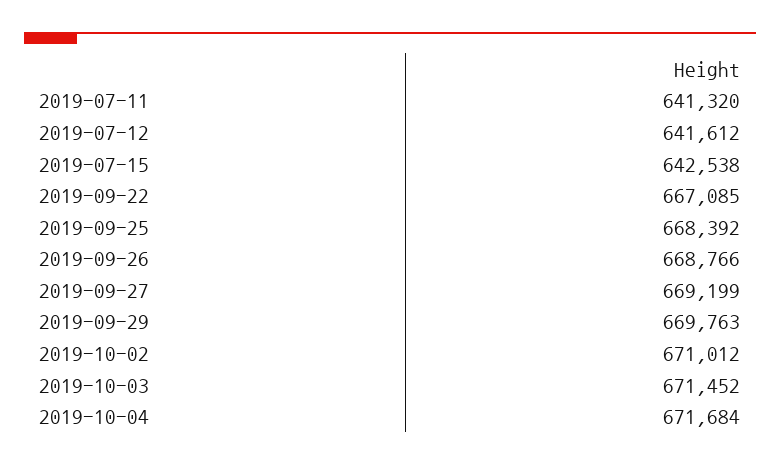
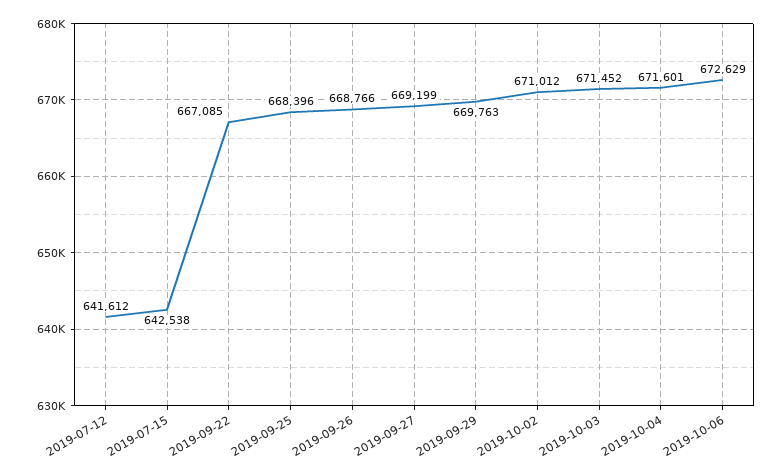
2019-07-11: 641320 -> none
2019-09-25: 668392 -> 668396
2019-10-04: 671684 -> 671601
2019-10-06: none -> 672629

